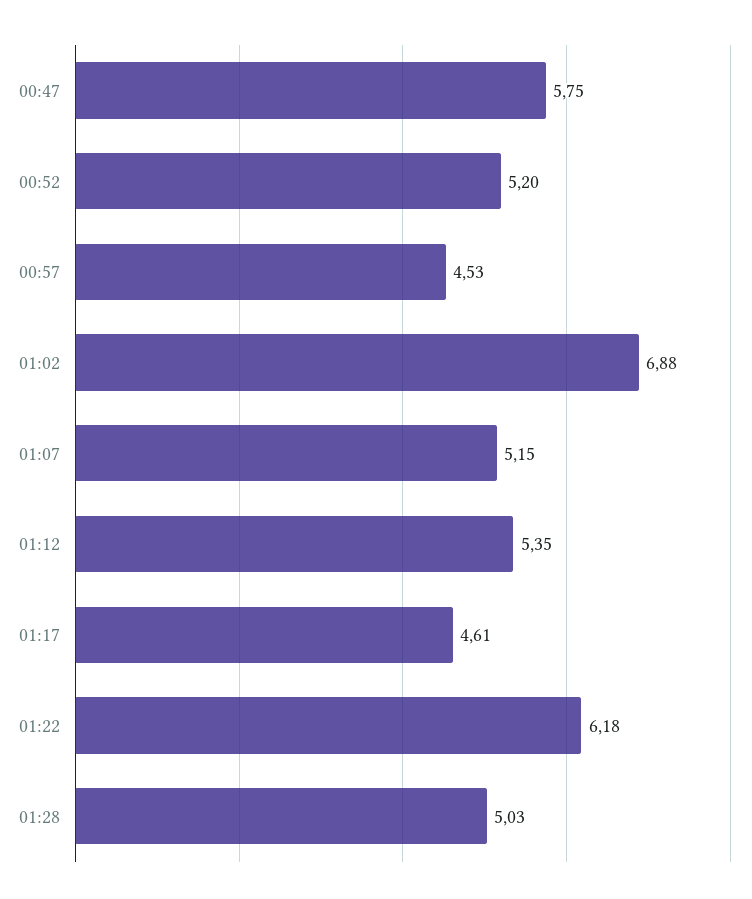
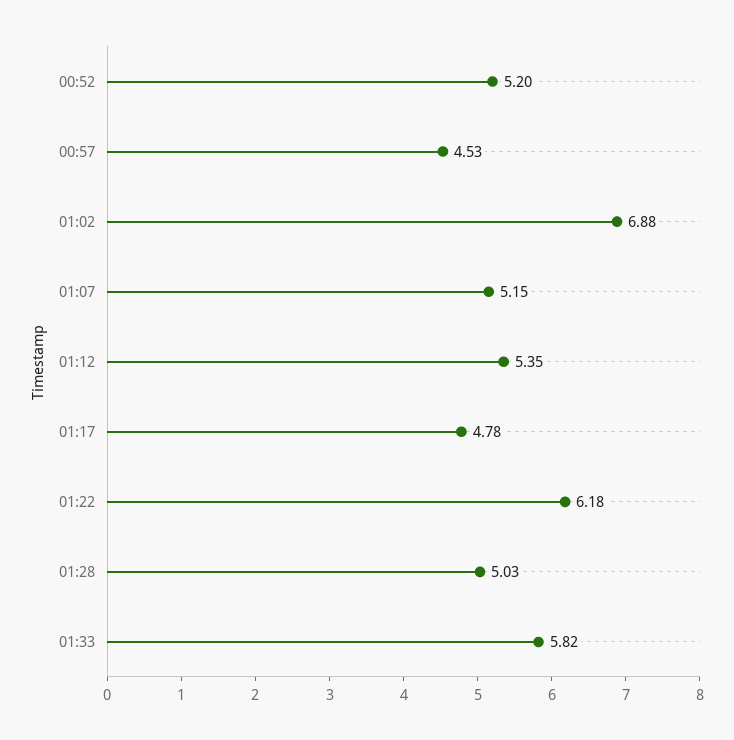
00:47: 5.75 -> none
01:17: 4.61 -> 4.78
01:33: none -> 5.82

